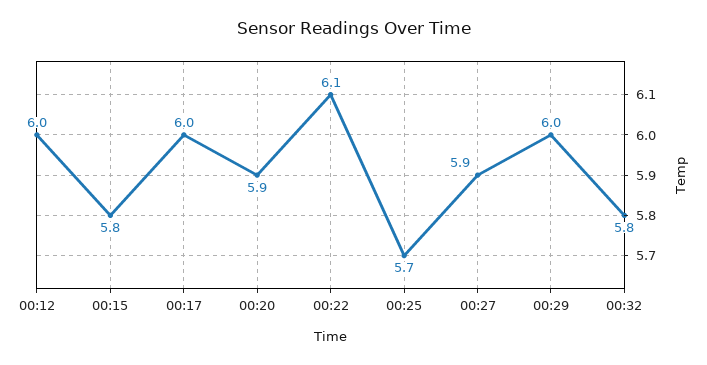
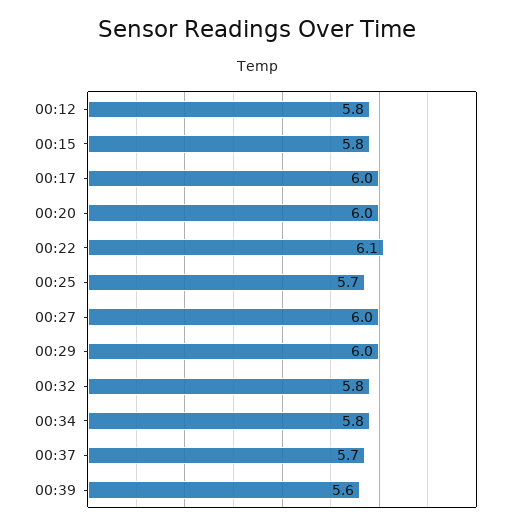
00:12: 6 -> 5.8
00:20: 5.9 -> 6
00:27: 5.9 -> 6
00:34: none -> 5.8
00:37: none -> 5.7
00:39: none -> 5.6

